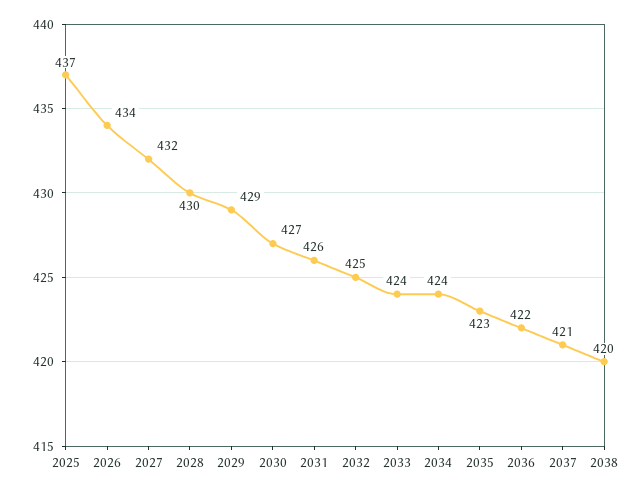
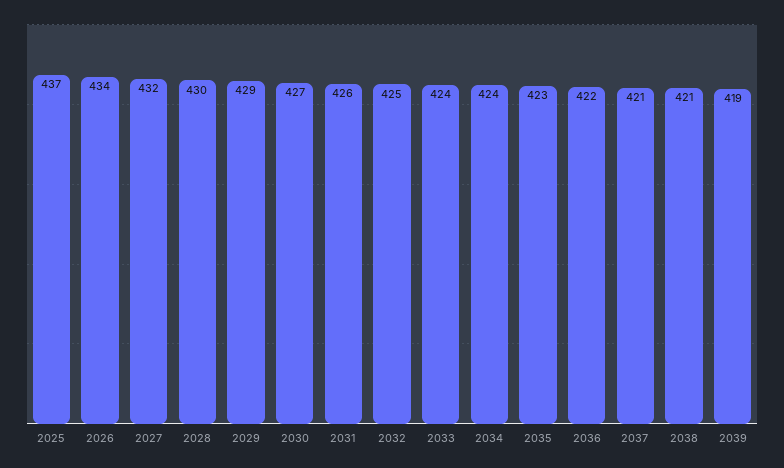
2038: 420 -> 421
2039: none -> 419

